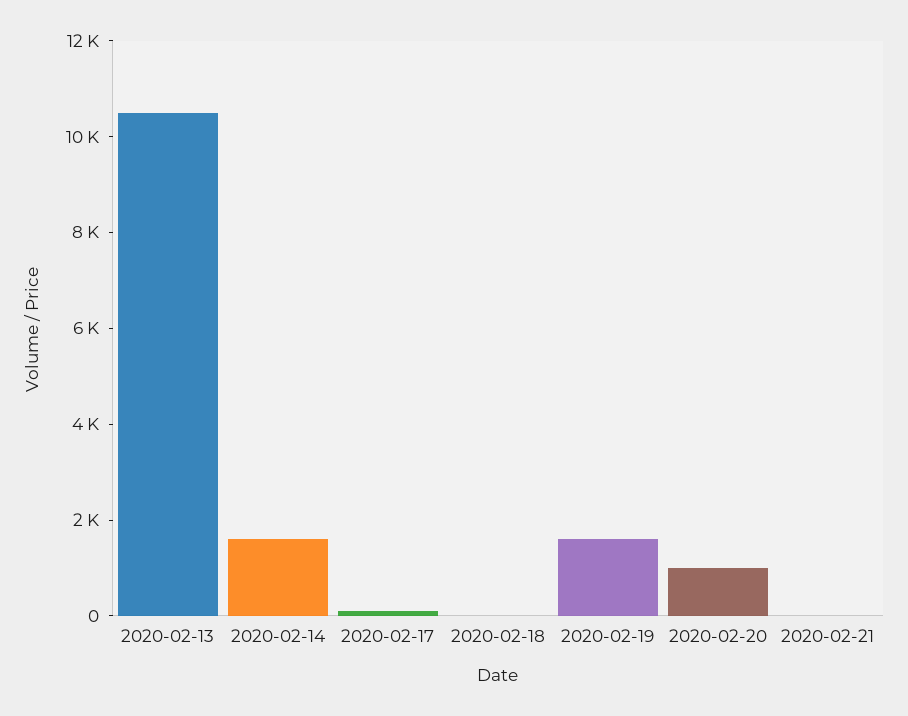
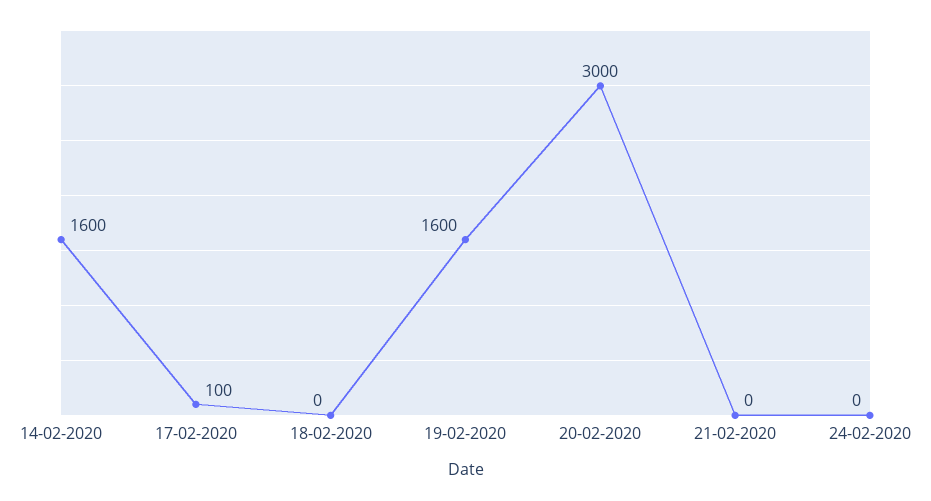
2020-02-13: 10500 -> none
2020-02-20: 1000 -> 3000
24-02-2020: none -> 0

